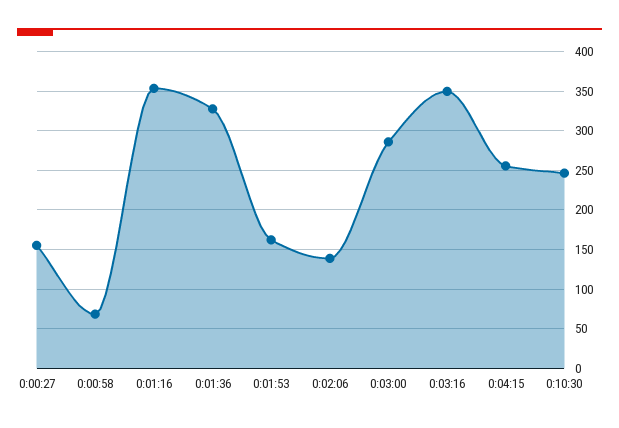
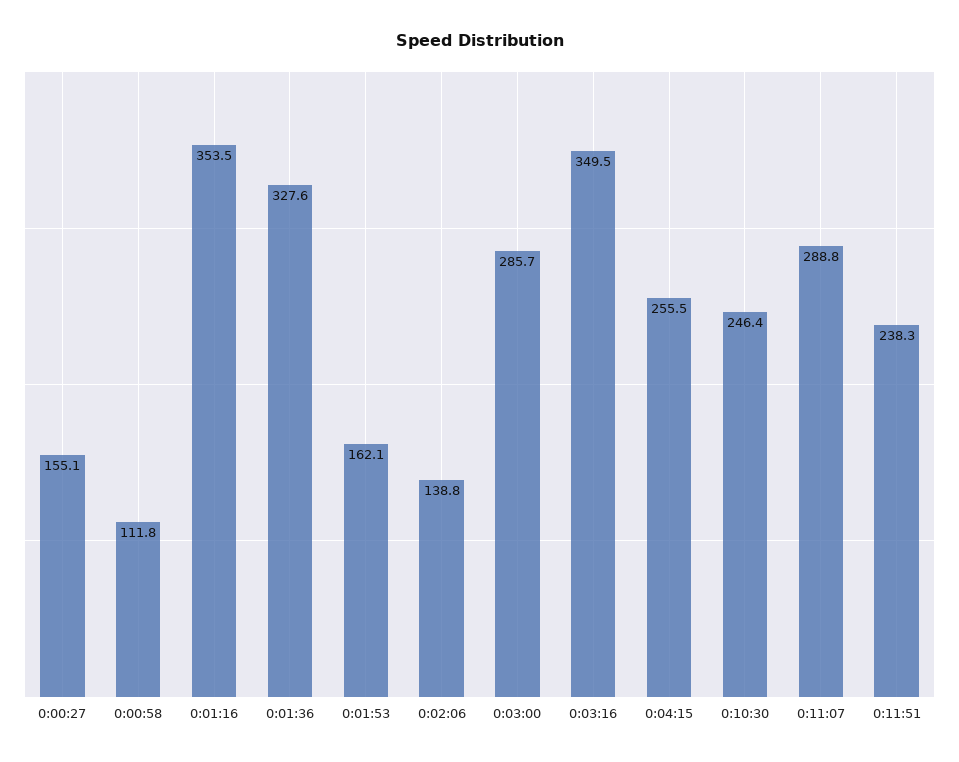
0:00:58: 70 -> 111.8
0:11:07: none -> 288.8
0:11:51: none -> 238.3

